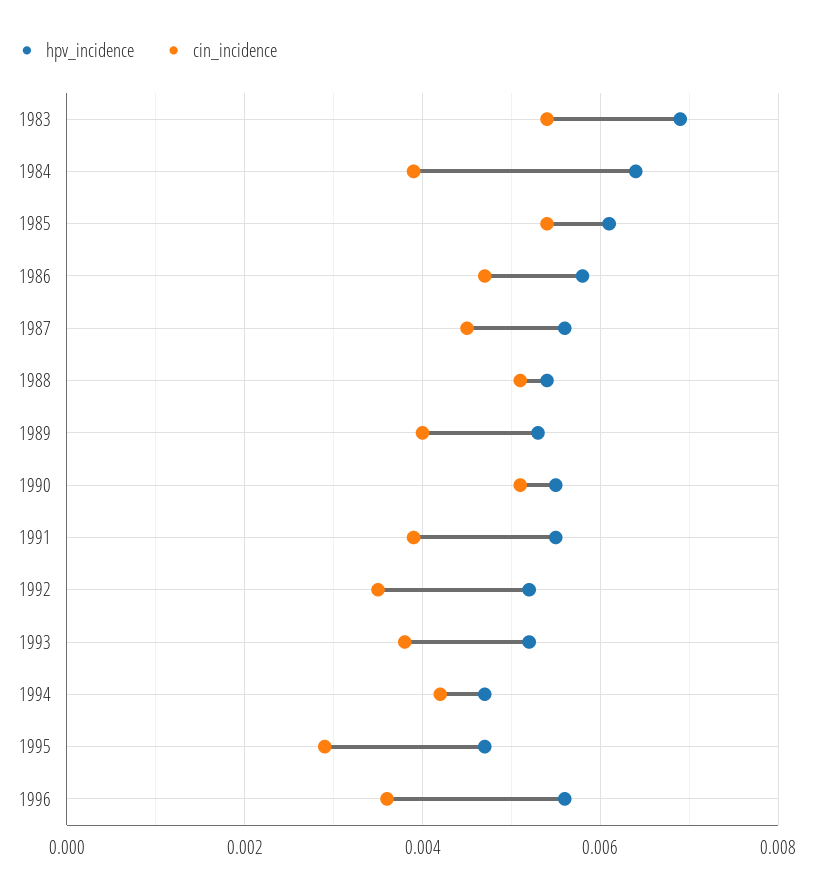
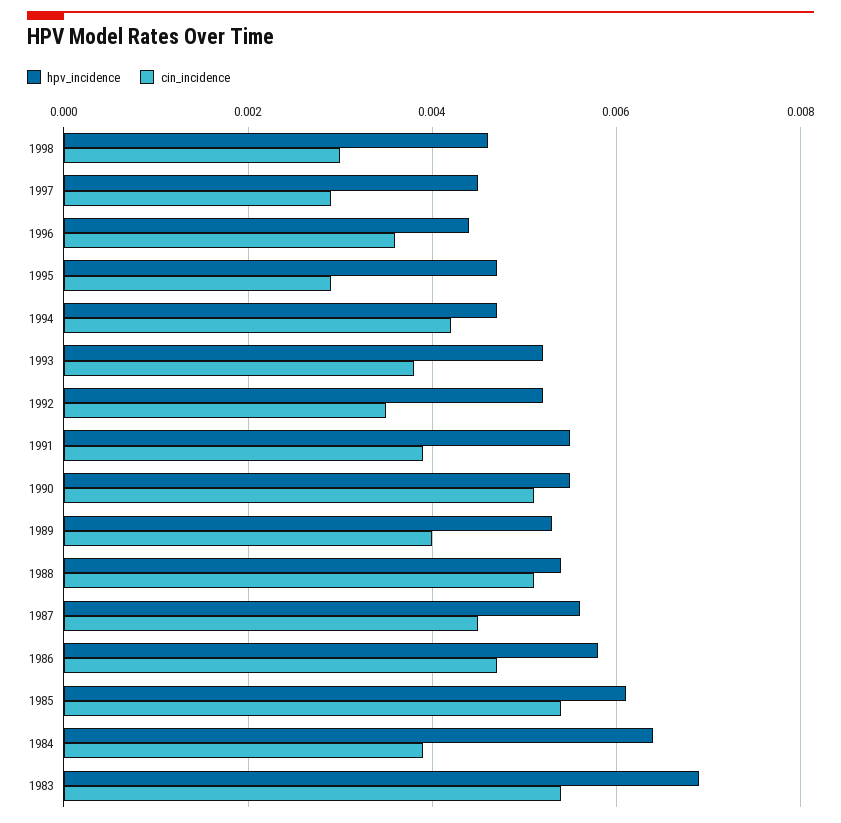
hpv_incidence, 1996: 0.0055 -> 0.0045
hpv_incidence, 1998: none -> 0.0045
cin_incidence, 1998: none -> 0.003
hpv_incidence, 1997: none -> 0.0045
cin_incidence, 1997: none -> 0.003

